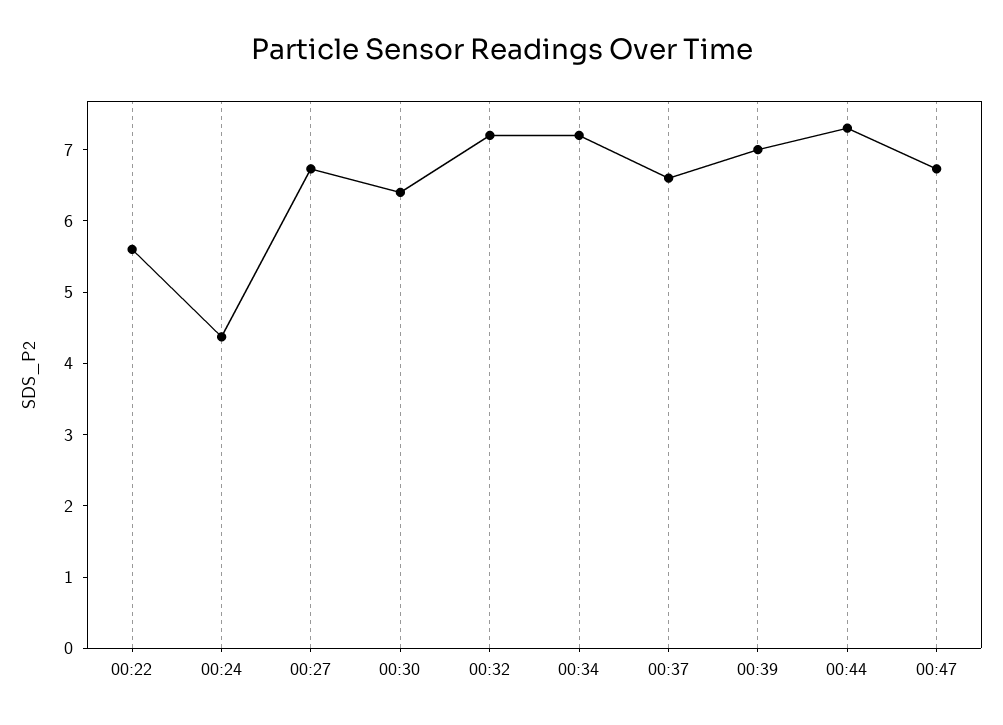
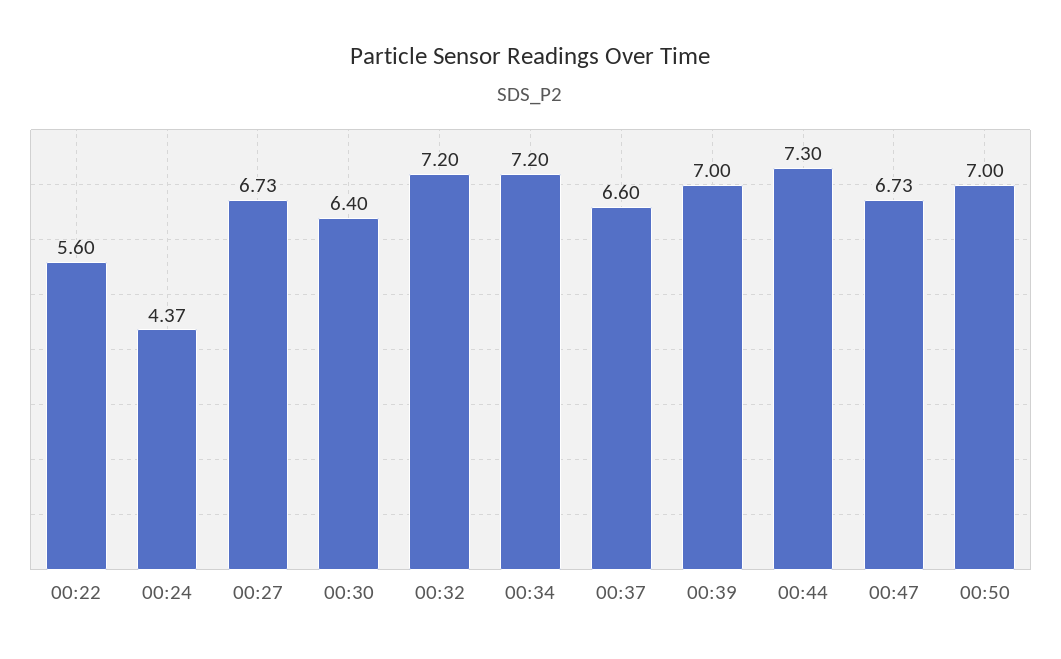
00:50: none -> 7

